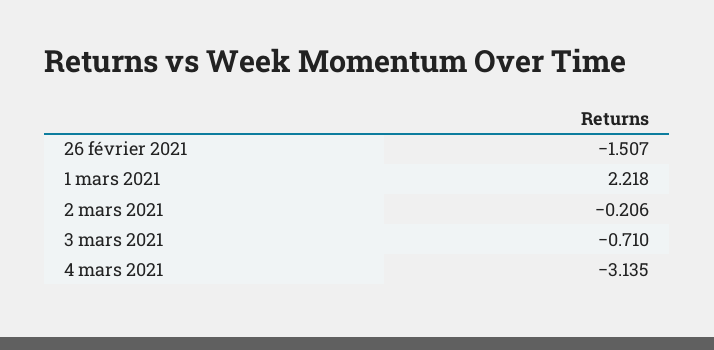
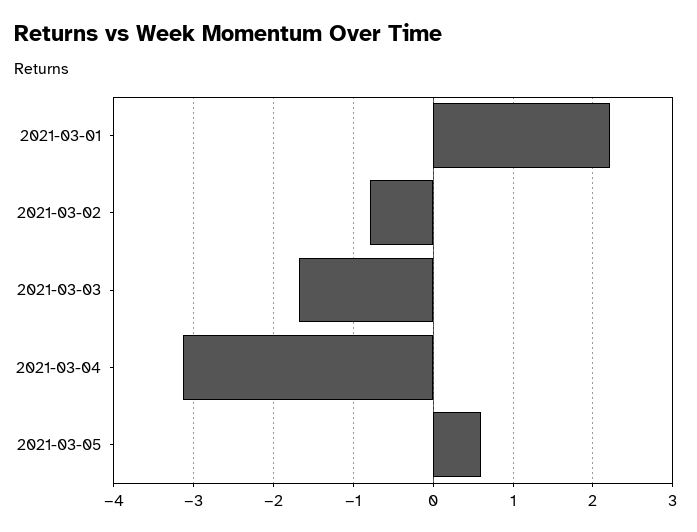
26 février 2021: -1.507 -> none
2 mars 2021: -0.206 -> -0.8
3 mars 2021: -0.71 -> -1.7
2021-03-05: none -> 0.6

